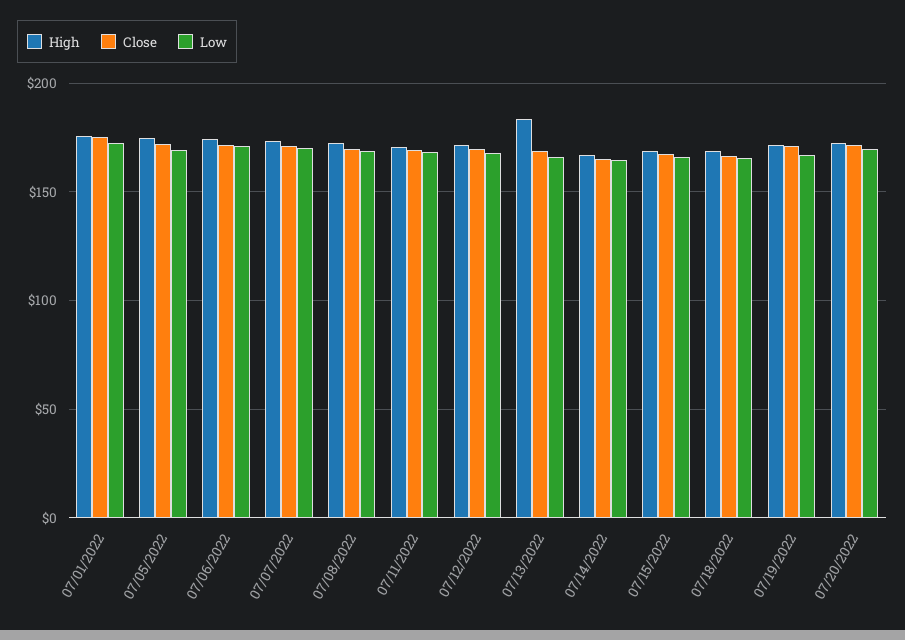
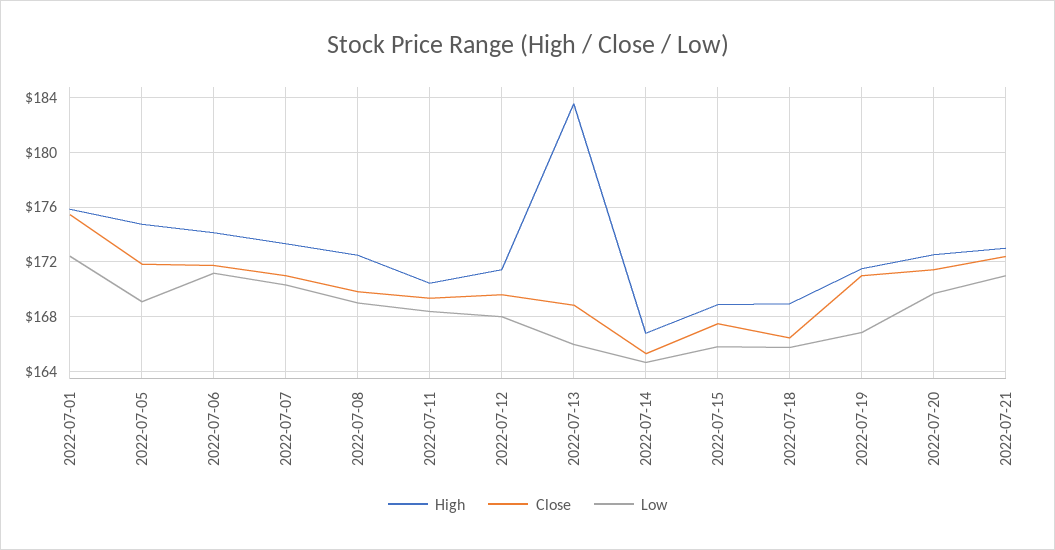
High, 2022-07-21: none -> 173
Close, 2022-07-21: none -> 172.5
Low, 2022-07-21: none -> 171

